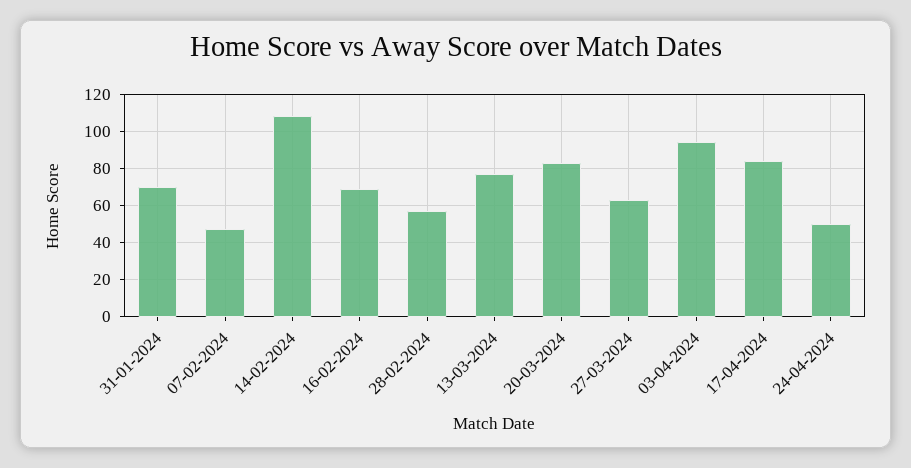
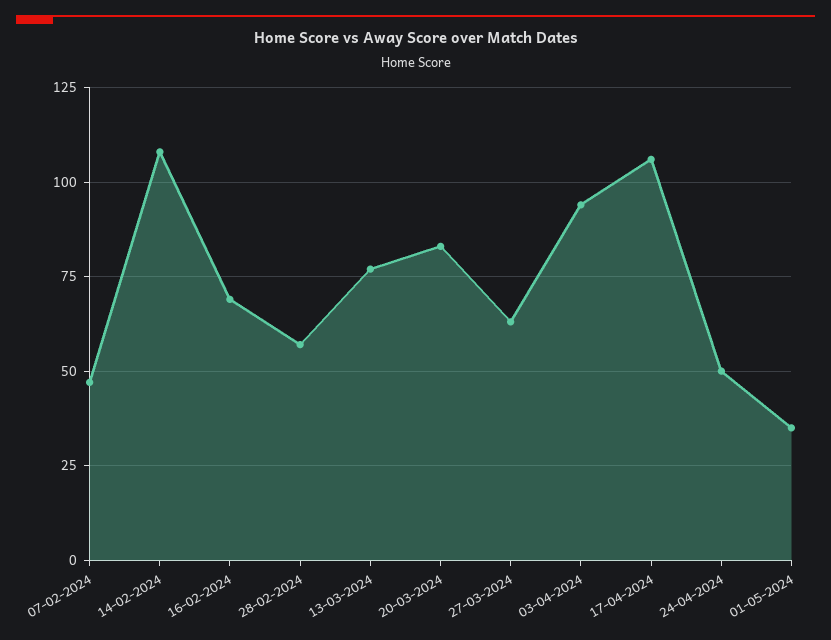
31-01-2024: 70 -> none
17-04-2024: 85 -> 105
01-05-2024: none -> 35

